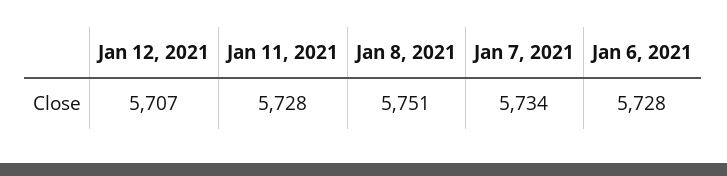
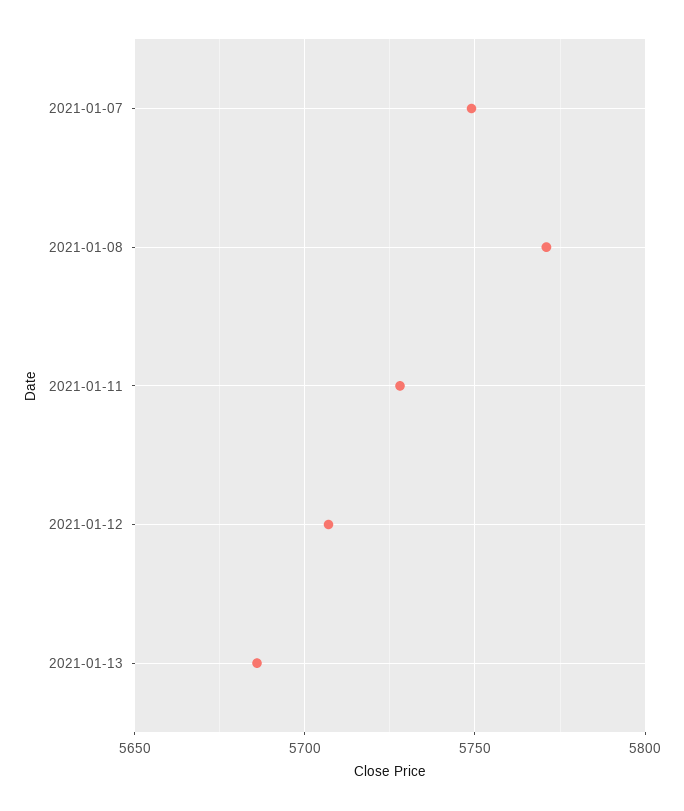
Jan 8, 2021: 5751 -> 5770
Jan 7, 2021: 5734 -> 5750
Jan 6, 2021: 5728 -> none
2021-01-13: none -> 5685

